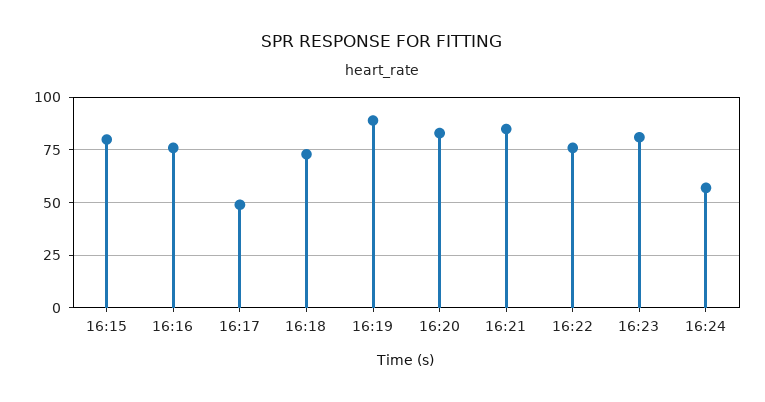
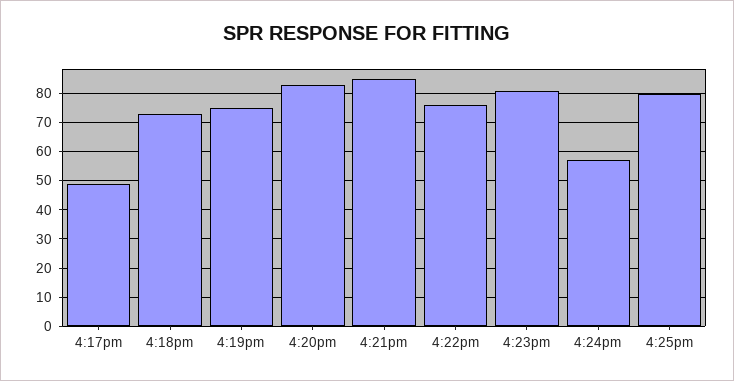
16:15: 80 -> none
16:16: 75 -> none
16:19: 90 -> 75
4:25pm: none -> 80

